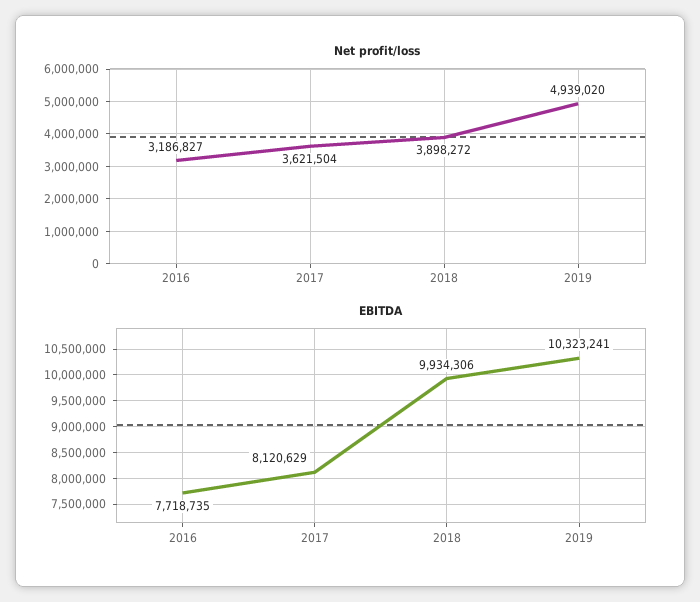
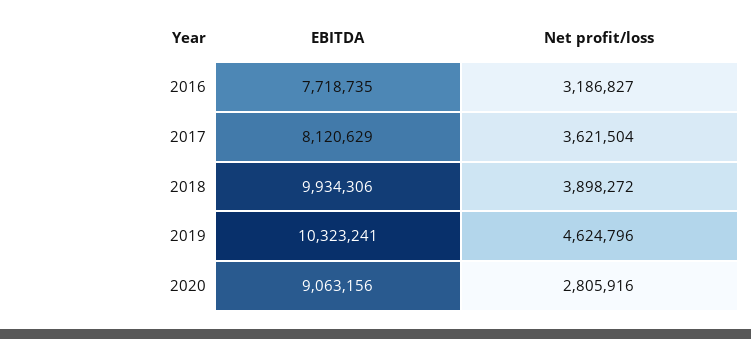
Net profit/loss, 2019: 4939020 -> 4624796
EBITDA, 2020: none -> 9063156
Net profit/loss, 2020: none -> 2805916

